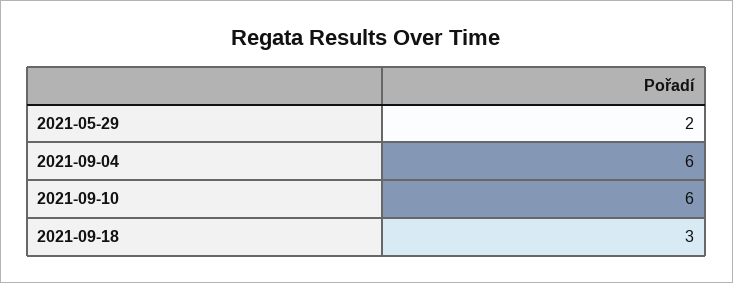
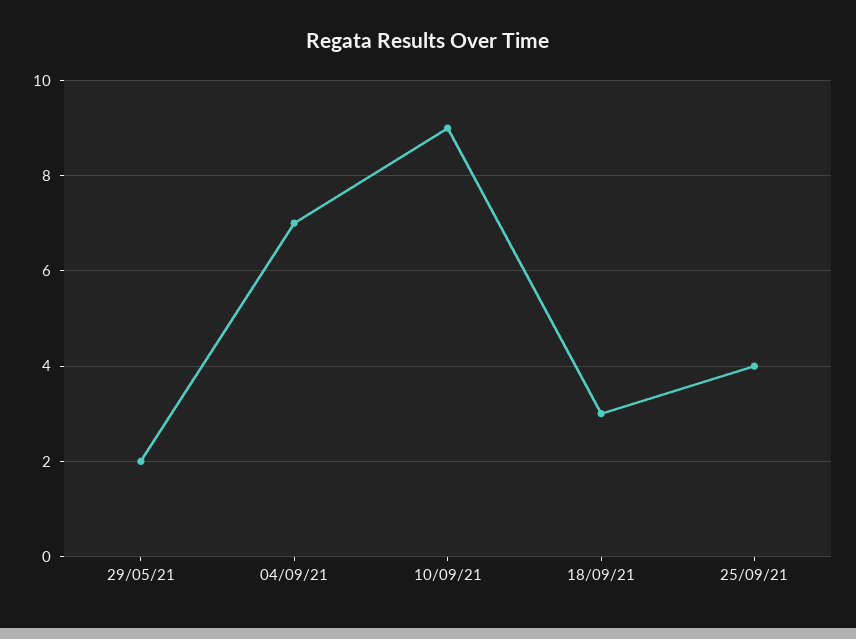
2021-09-04: 6 -> 7
2021-09-10: 6 -> 9
25/09/21: none -> 4

